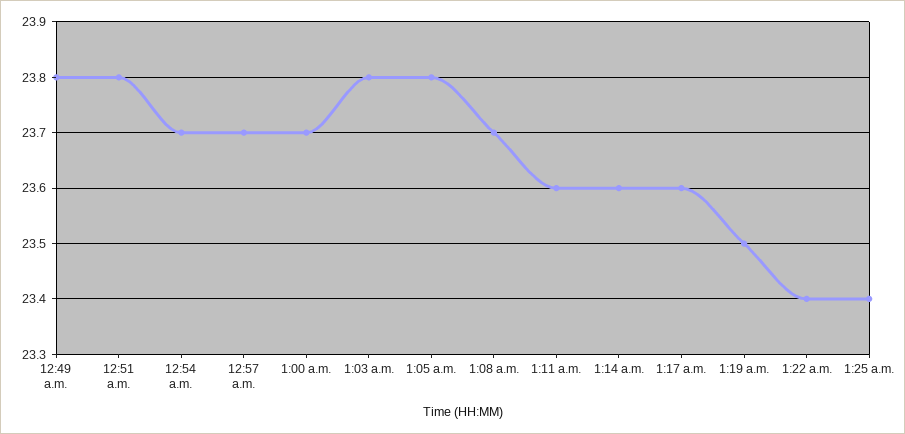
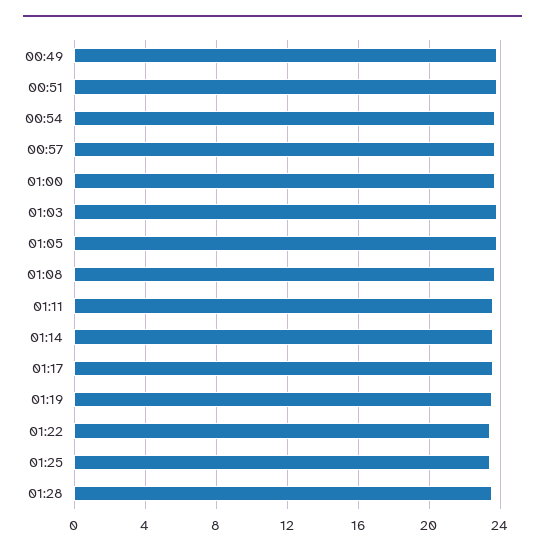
01:28: none -> 23.5

